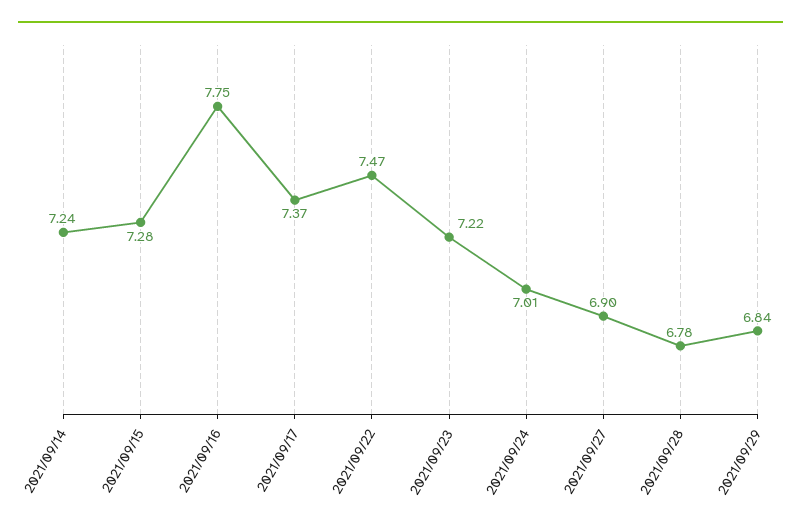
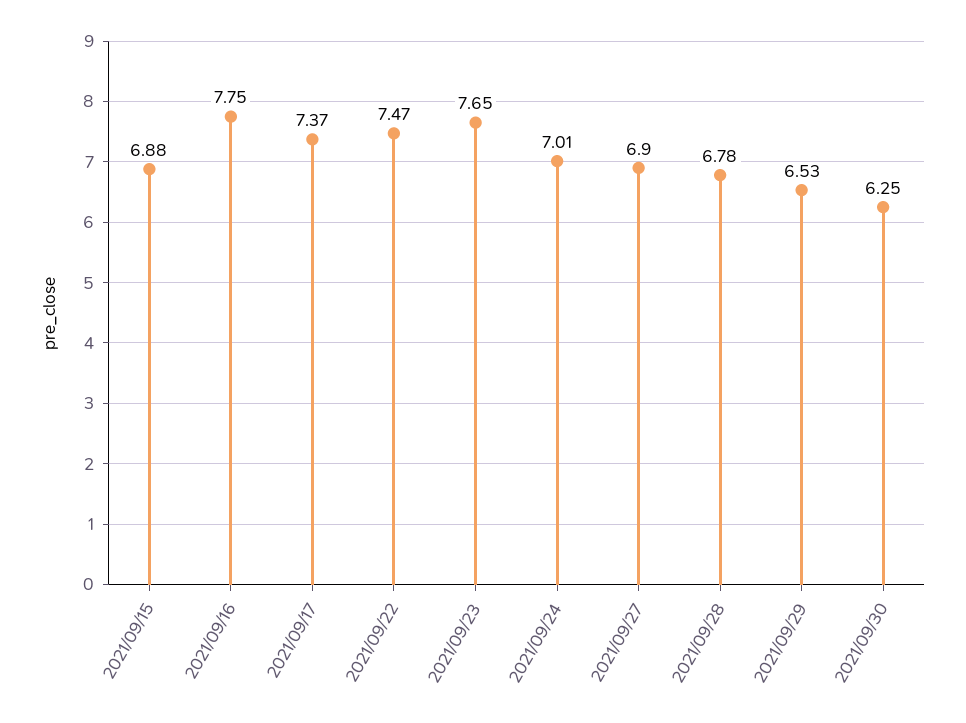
2021/09/14: 7.24 -> none
2021/09/15: 7.28 -> 6.88
2021/09/23: 7.22 -> 7.65
2021/09/29: 6.84 -> 6.53
2021/09/30: none -> 6.25

